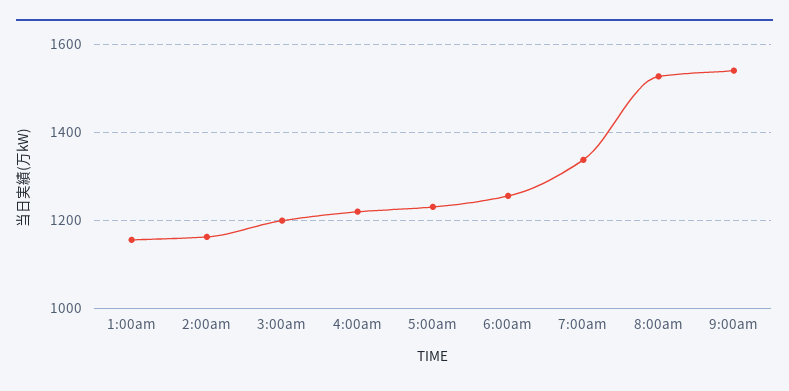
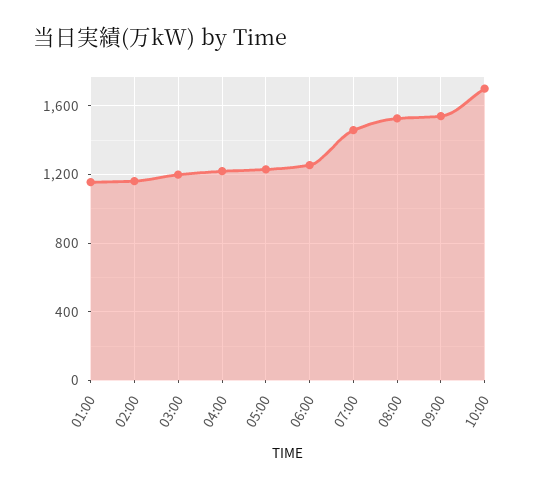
7:00am: 1340 -> 1450
10:00: none -> 1700

